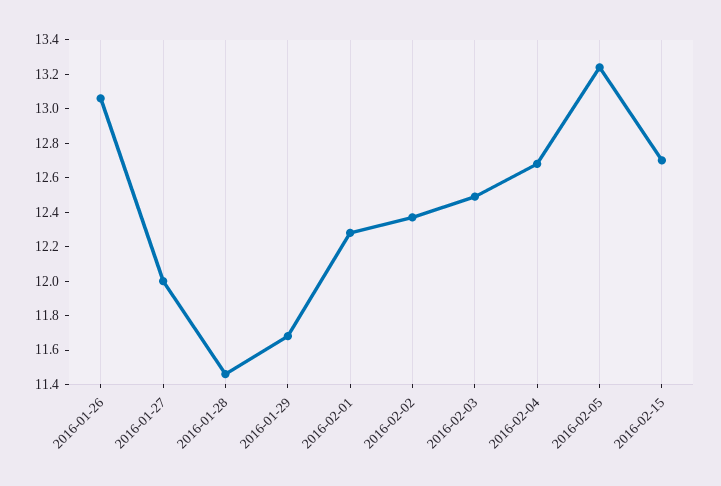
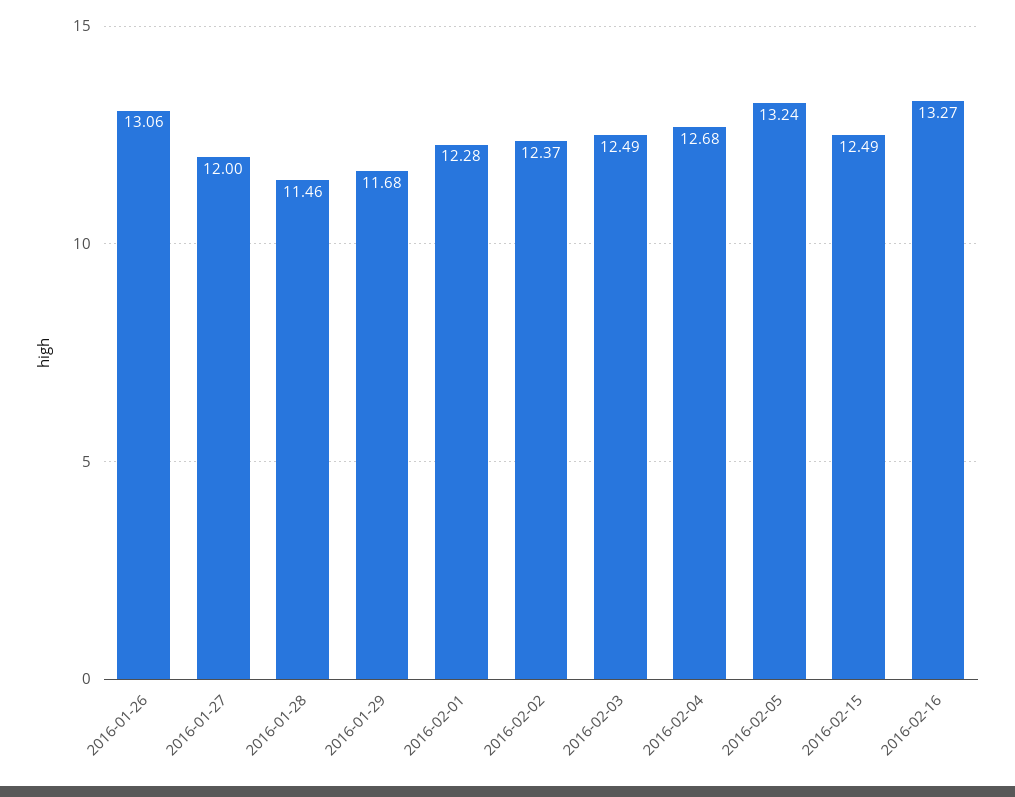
2016-02-15: 12.7 -> 12.49
2016-02-16: none -> 13.27

